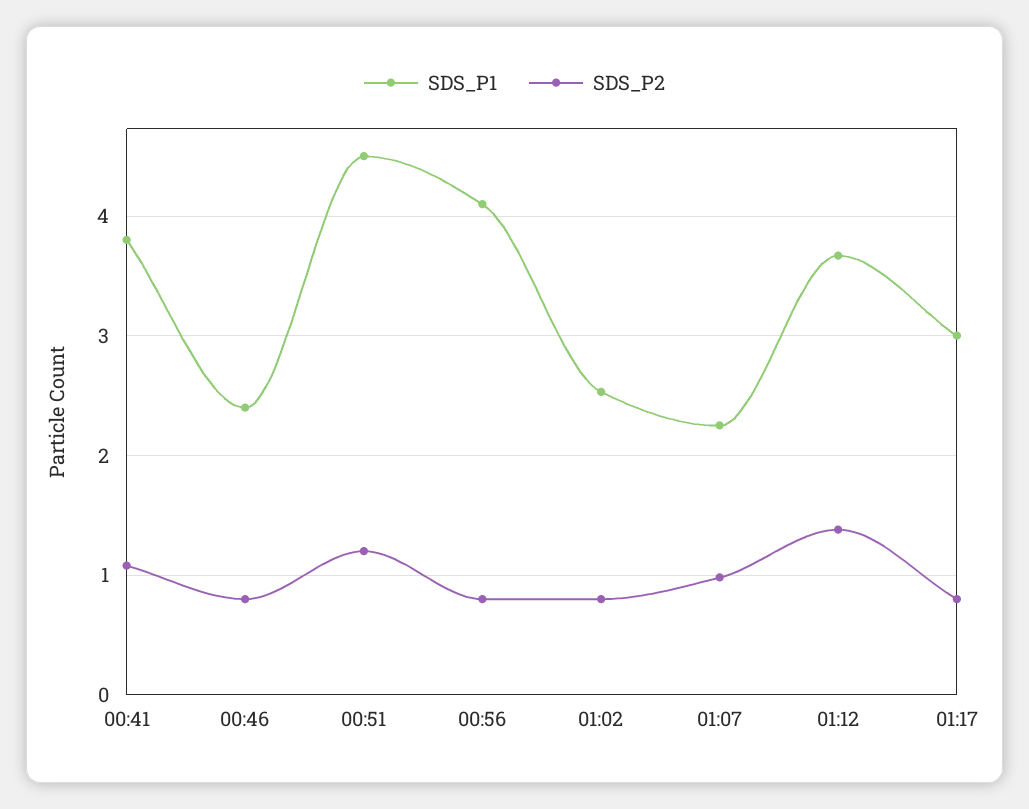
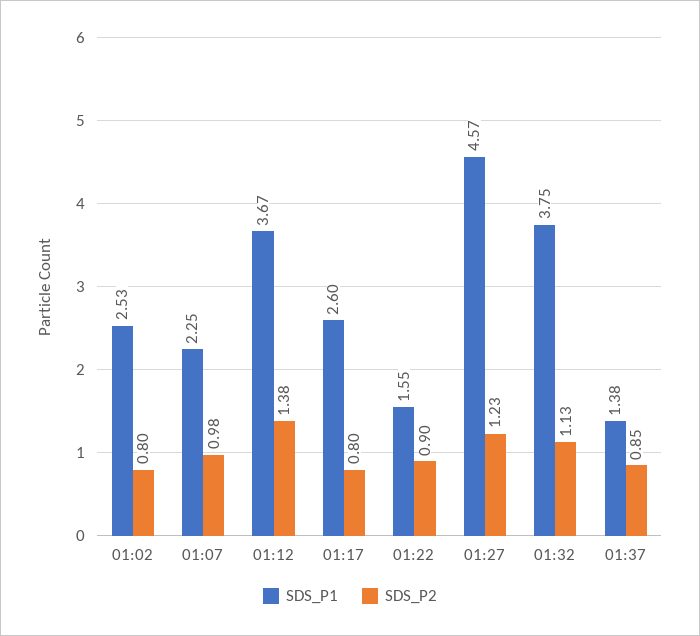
SDS_P1, 00:41: 3.8 -> none
SDS_P2, 00:41: 1.1 -> none
SDS_P1, 00:46: 2.4 -> none
SDS_P2, 00:46: 0.8 -> none
SDS_P1, 00:51: 4.5 -> none
SDS_P2, 00:51: 1.2 -> none
SDS_P1, 00:56: 4.1 -> none
SDS_P2, 00:56: 0.8 -> none
SDS_P1, 01:17: 3 -> 2.6
SDS_P1, 01:22: none -> 1.55
SDS_P2, 01:22: none -> 0.9
SDS_P1, 01:27: none -> 4.57
SDS_P2, 01:27: none -> 1.23
SDS_P1, 01:32: none -> 3.75
SDS_P2, 01:32: none -> 1.13
SDS_P1, 01:37: none -> 1.38
SDS_P2, 01:37: none -> 0.85

